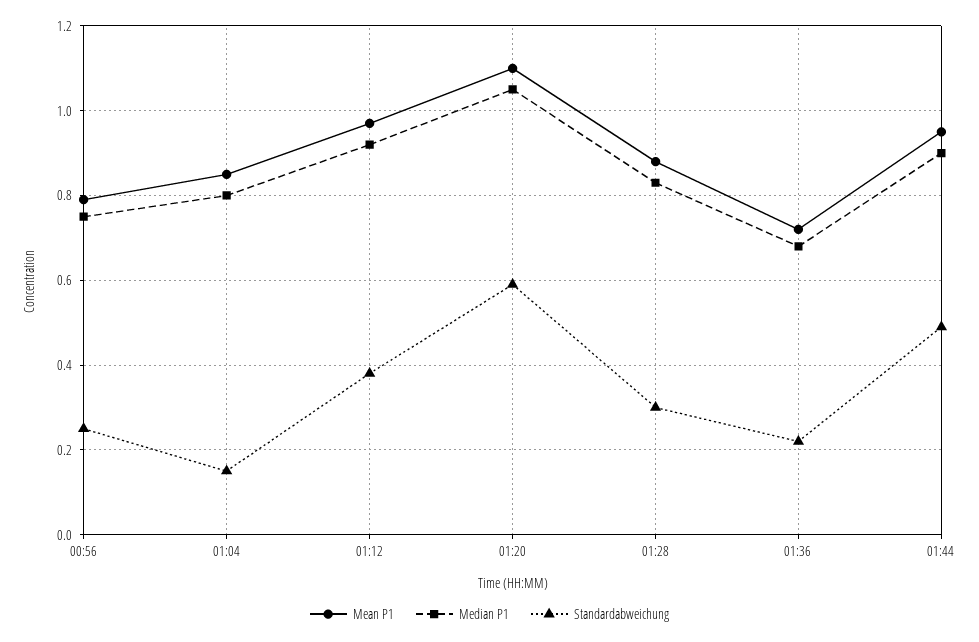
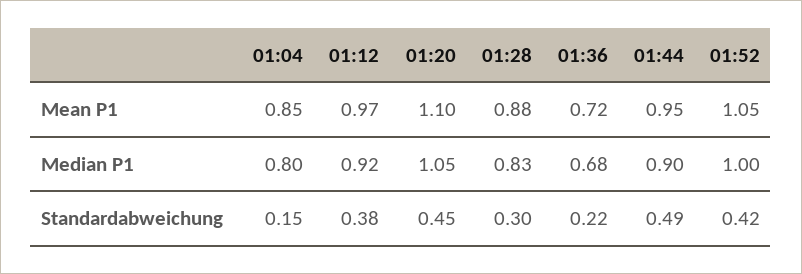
Mean P1, 00:56: 0.8 -> none
Median P1, 00:56: 0.75 -> none
Standardabweichung, 00:56: 0.25 -> none
Standardabweichung, 01:20: 0.6 -> 0.45
Mean P1, 01:52: none -> 1.05
Median P1, 01:52: none -> 1
Standardabweichung, 01:52: none -> 0.42

